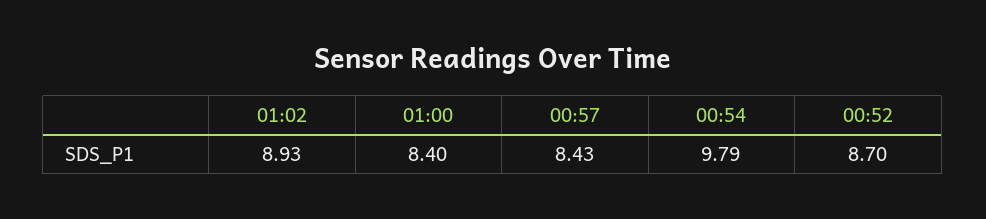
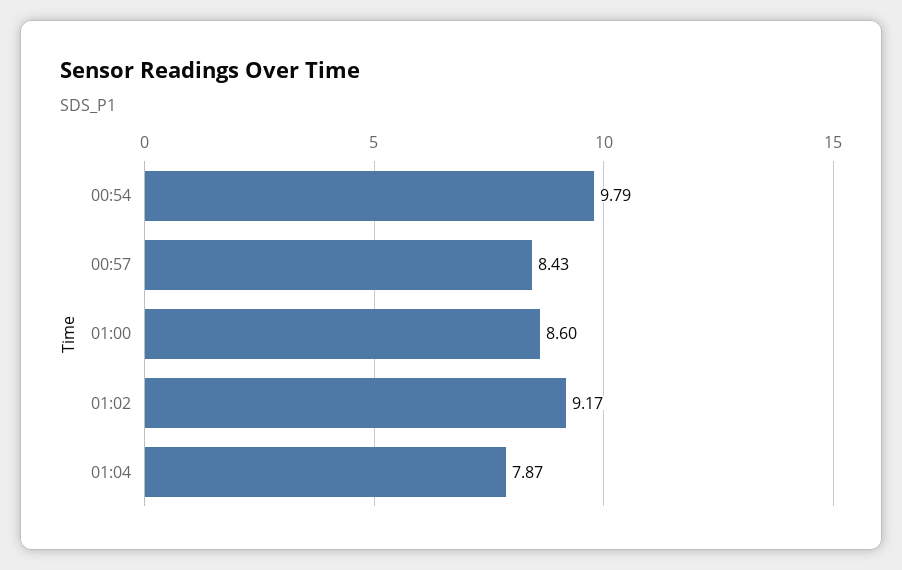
01:02: 8.93 -> 9.17
01:00: 8.4 -> 8.6
00:52: 8.7 -> none
01:04: none -> 7.87

